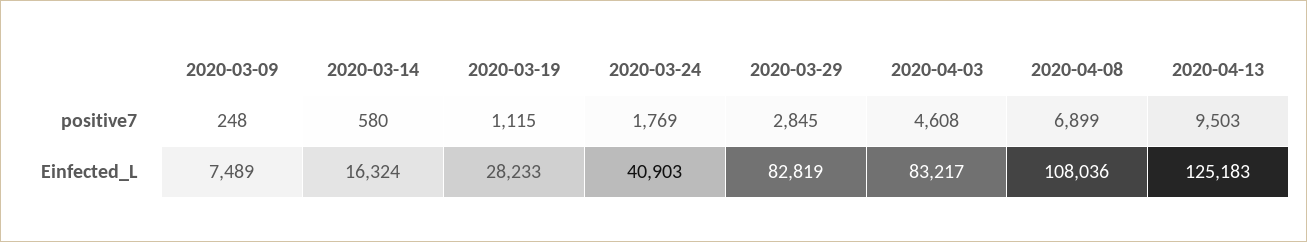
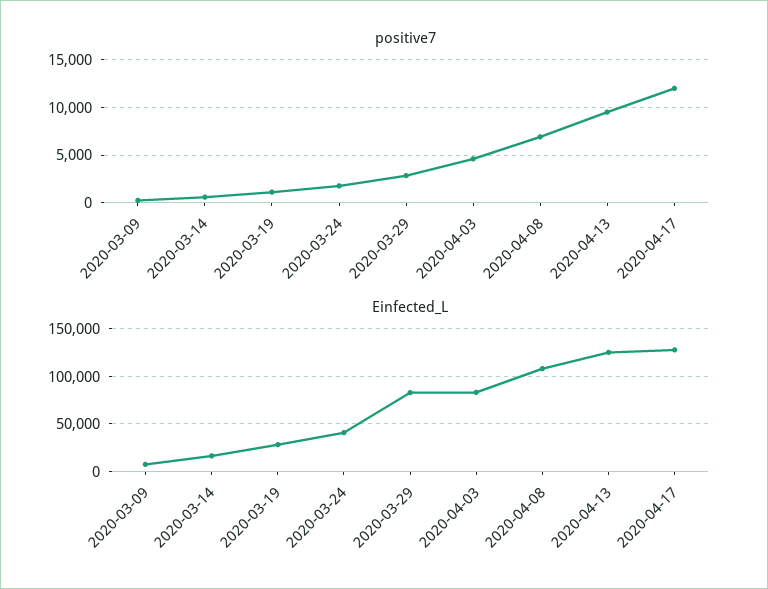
positive7, 2020-04-17: none -> 12000
Einfected_L, 2020-04-17: none -> 130000

